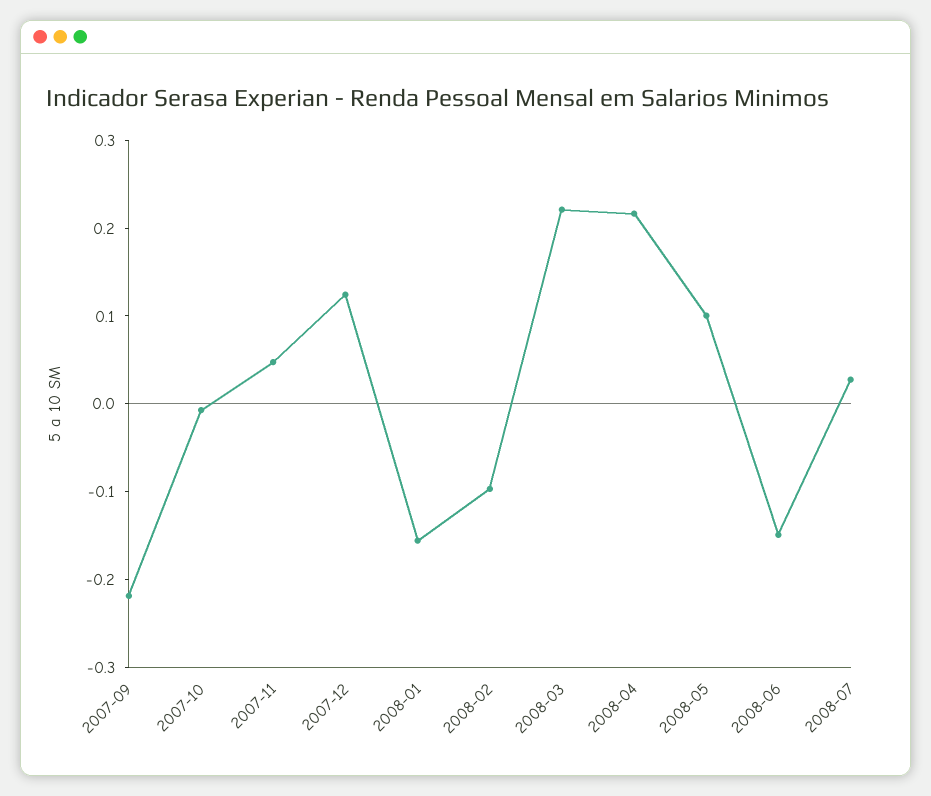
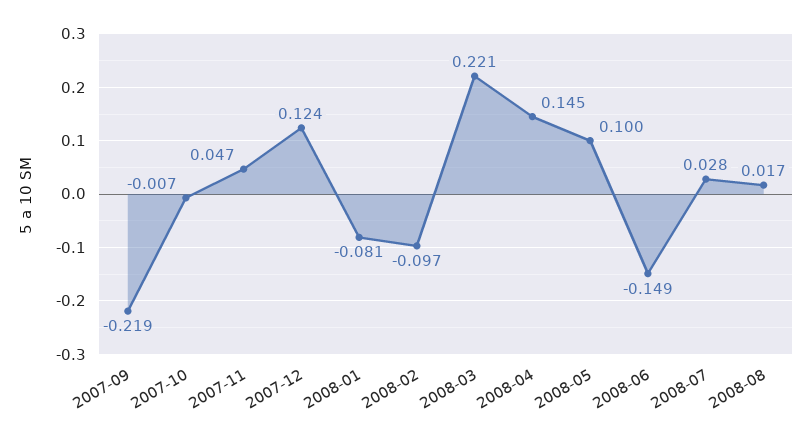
2008-01: -0.16 -> -0.081
2008-04: 0.22 -> 0.145
2008-08: none -> 0.017

